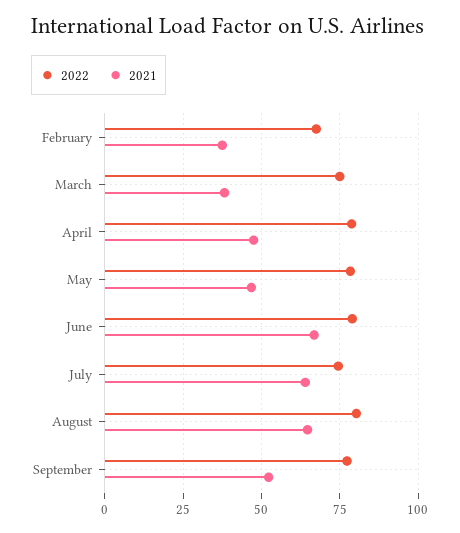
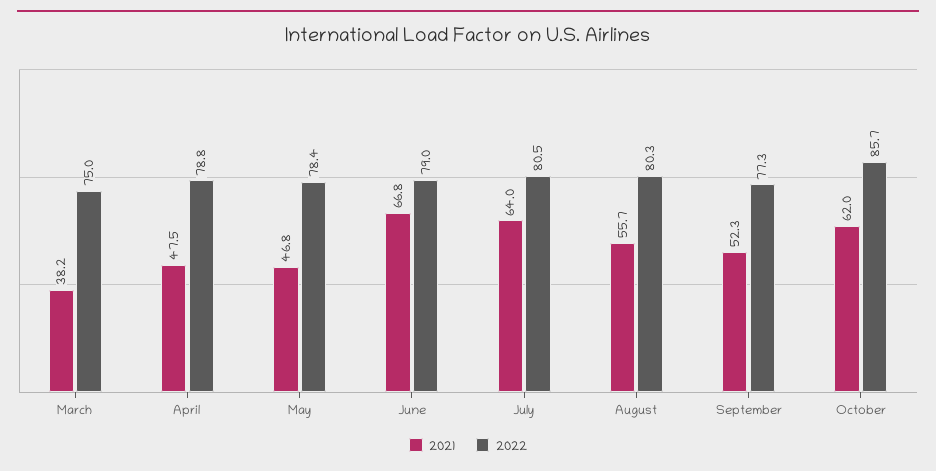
2022, February: 67.5 -> none
2021, February: 37.5 -> none
2022, July: 75 -> 80.5
2021, August: 65 -> 55.7
2021, October: none -> 62
2022, October: none -> 85.7

